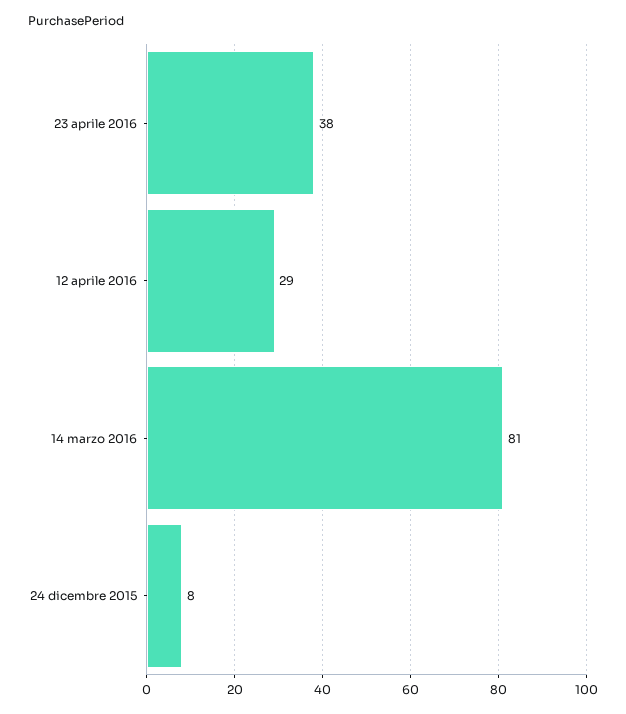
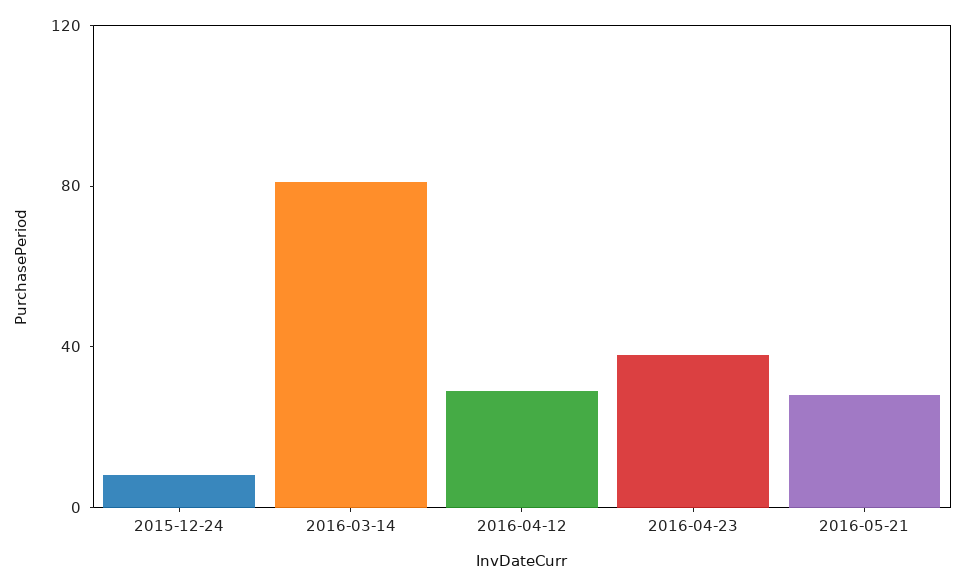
2016-05-21: none -> 30

